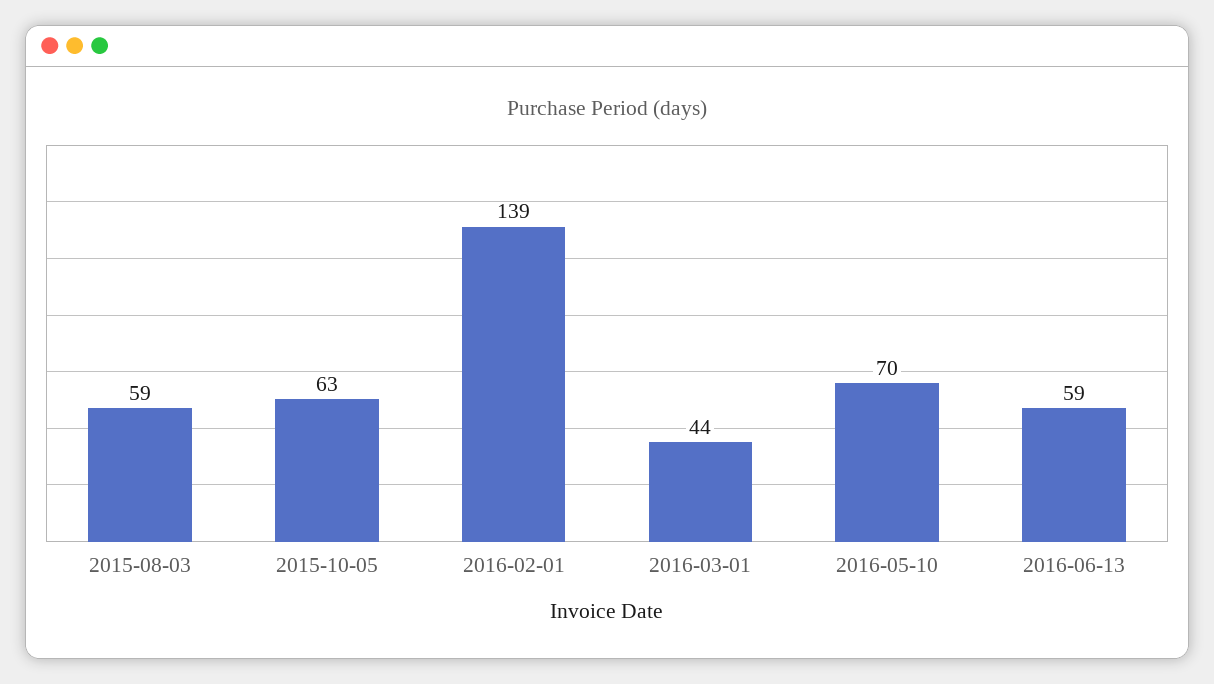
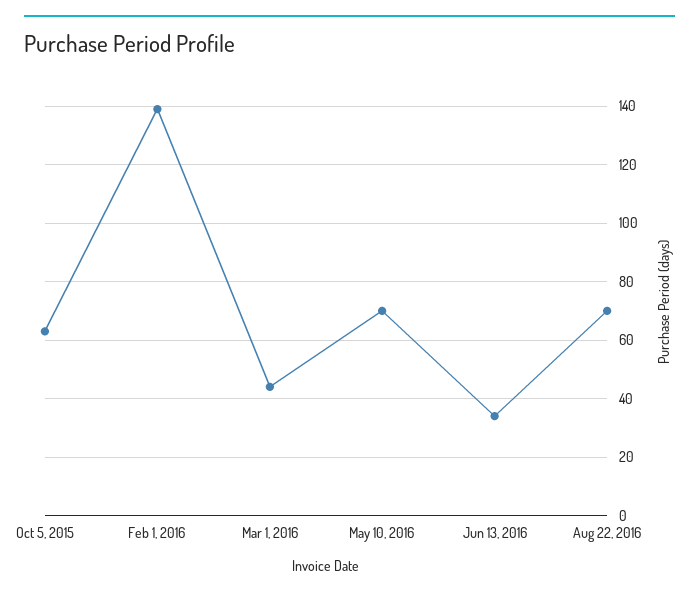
2015-08-03: 59 -> none
2016-06-13: 59 -> 35
Aug 22, 2016: none -> 70

